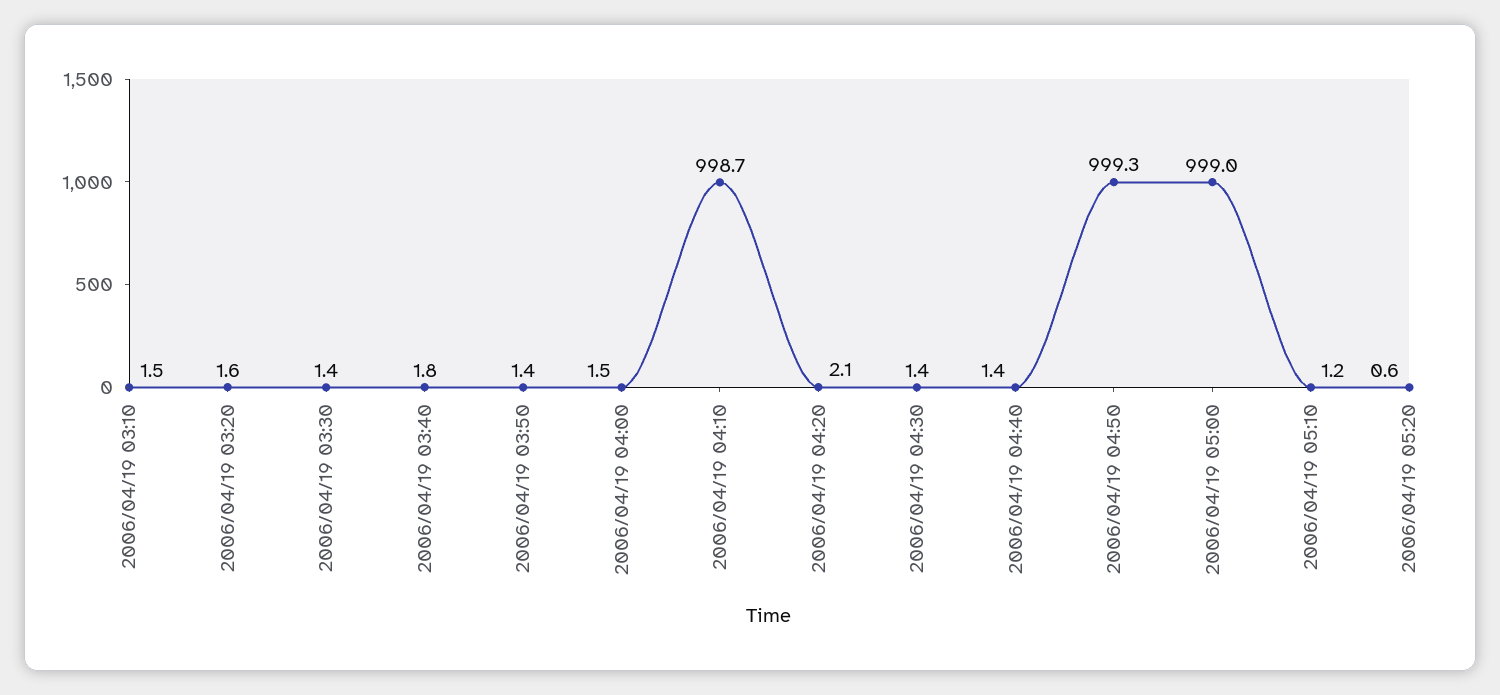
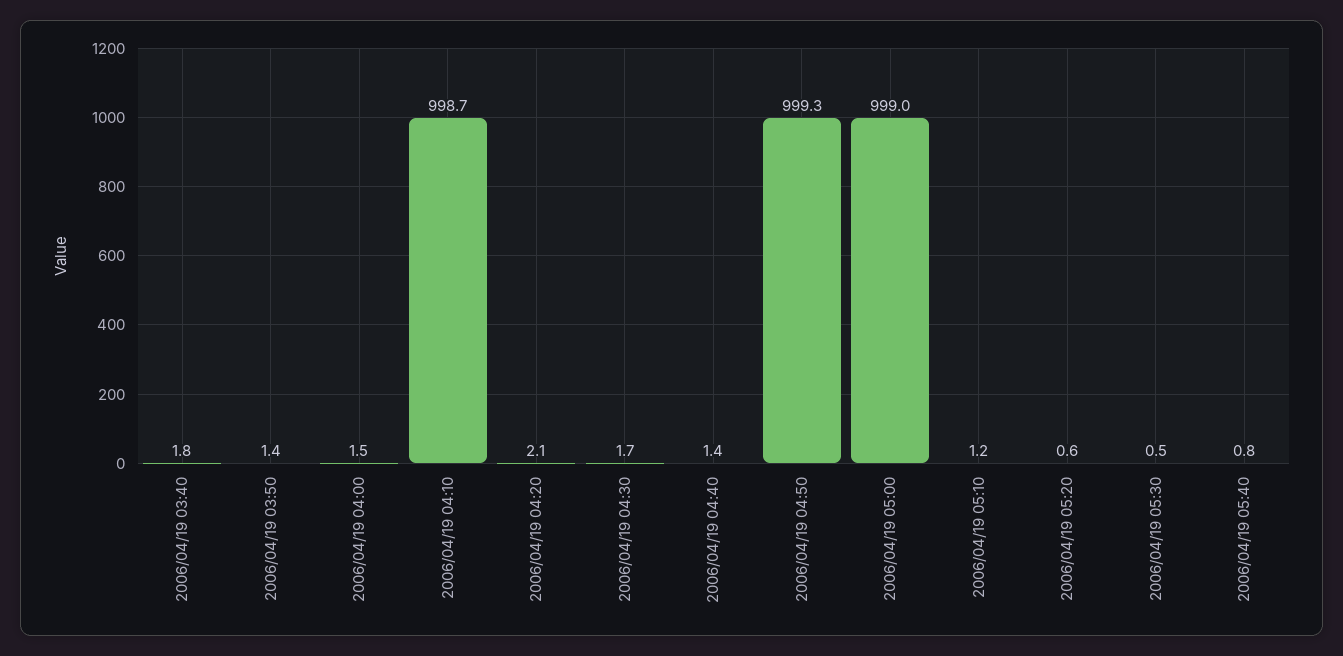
2006/04/19 03:10: 1.5 -> none
2006/04/19 03:20: 1.6 -> none
2006/04/19 03:30: 1.4 -> none
2006/04/19 04:30: 1.4 -> 1.7
2006/04/19 05:30: none -> 0.5
2006/04/19 05:40: none -> 0.8

